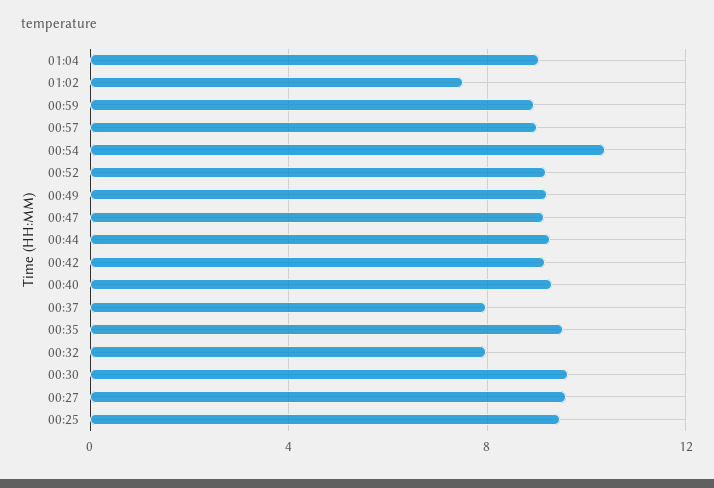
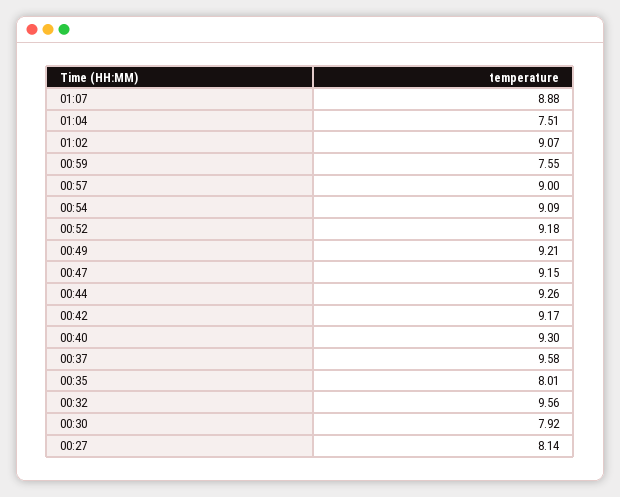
01:04: 9 -> 7.51
01:02: 7.5 -> 9.07
00:59: 9 -> 7.55
00:54: 10.5 -> 9.09
00:37: 8 -> 9.58
00:35: 9.5 -> 8.01
00:32: 8 -> 9.56
00:30: 9.5 -> 7.92
00:27: 9.5 -> 8.14
00:25: 9.5 -> none
01:07: none -> 8.88

